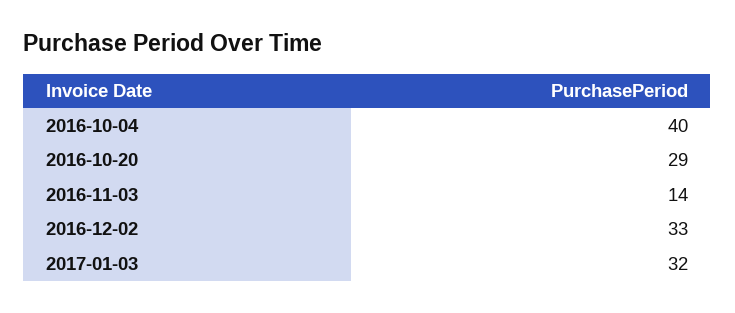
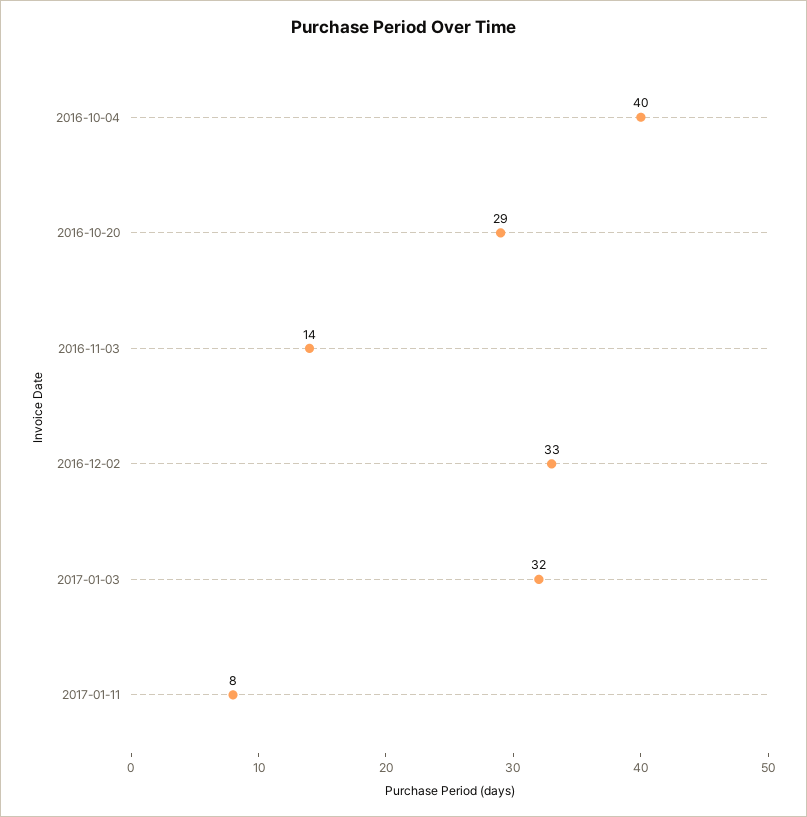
2017-01-11: none -> 8

